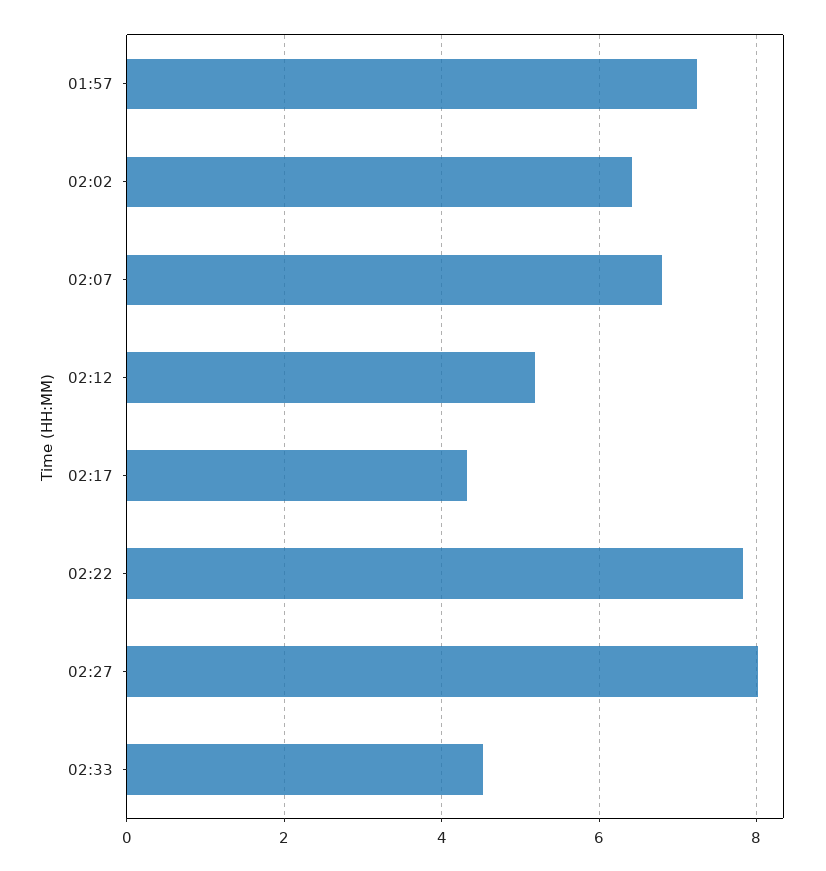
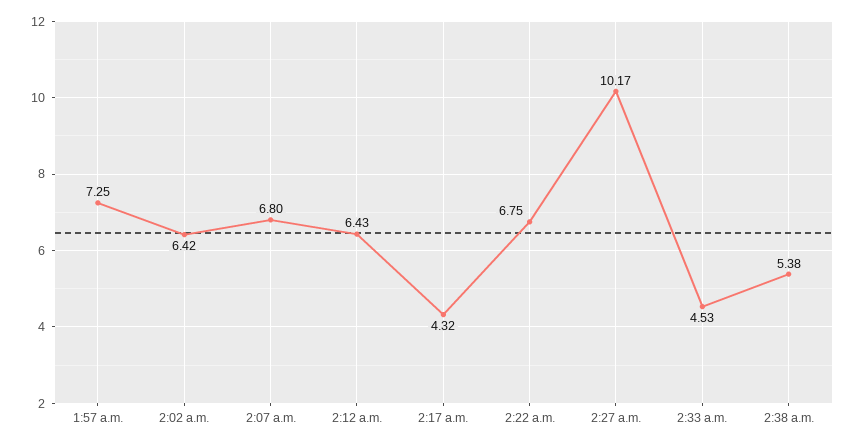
02:12: 5.2 -> 6.43
02:22: 7.8 -> 6.75
02:27: 8 -> 10.17
2:38 a.m.: none -> 5.38

